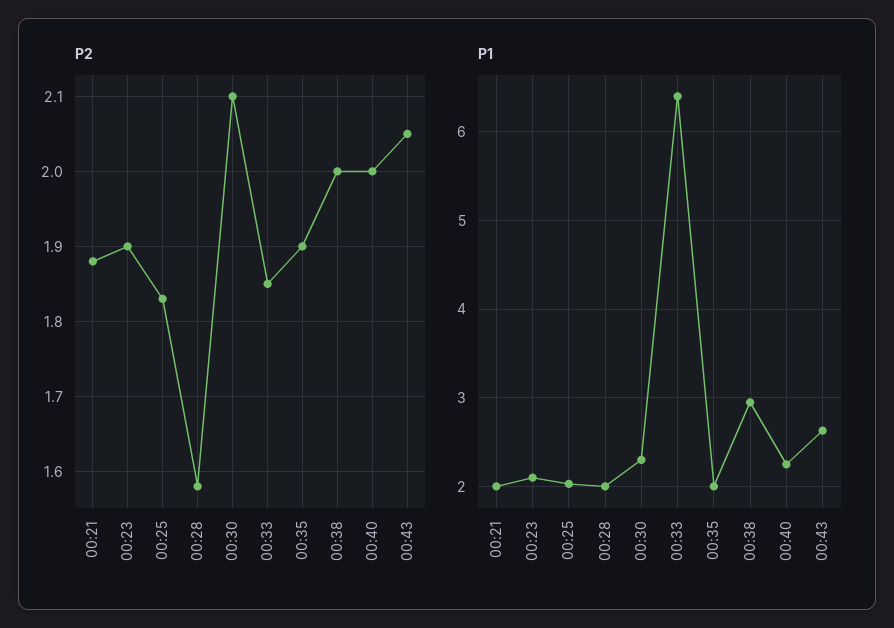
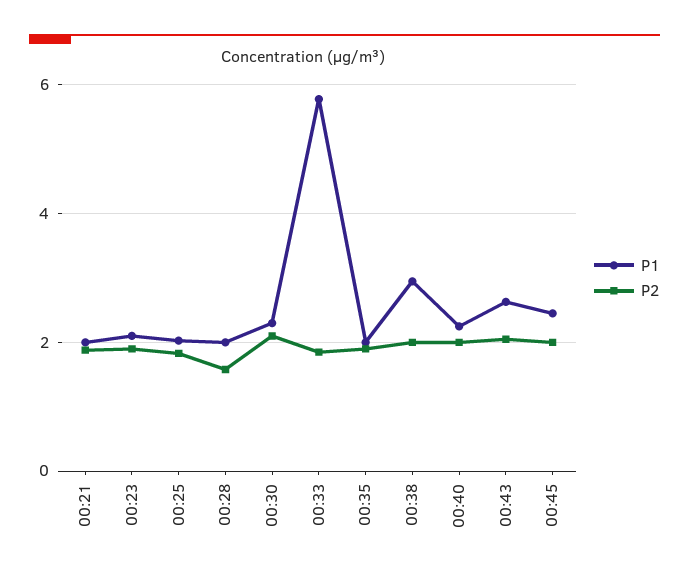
P1, 00:33: 6.4 -> 5.8
P1, 00:45: none -> 2.4
P2, 00:45: none -> 2

